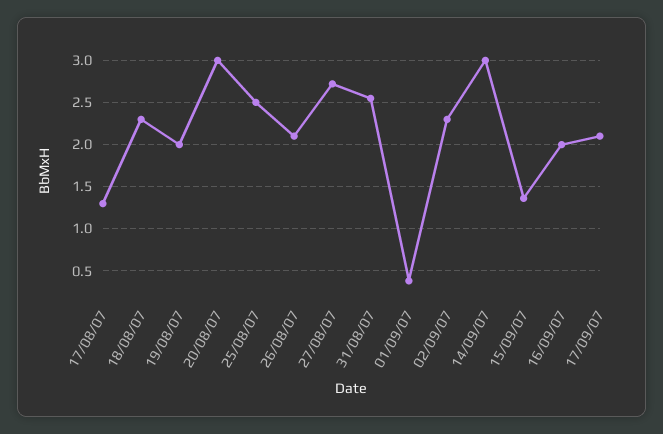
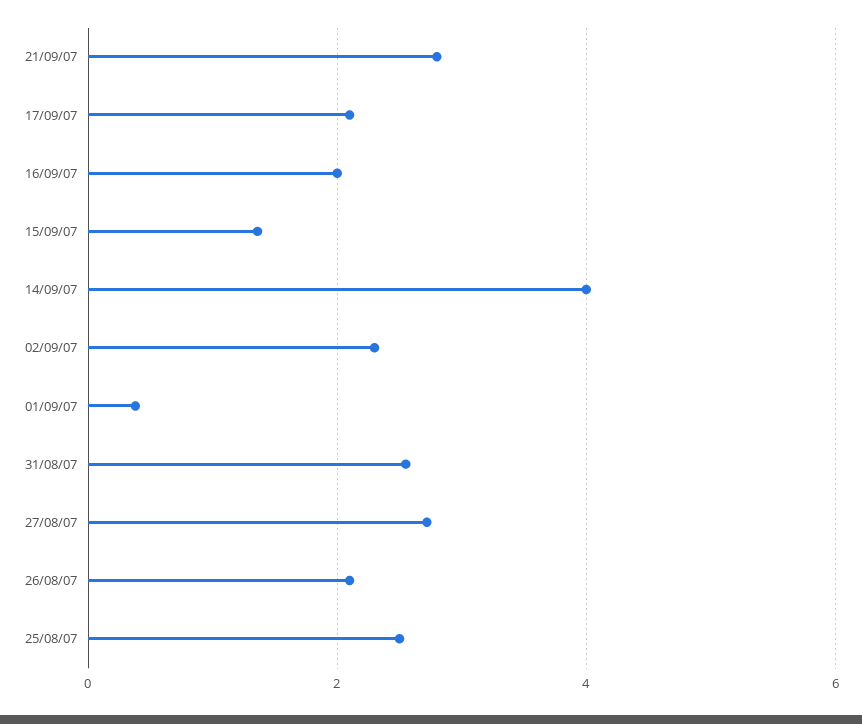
17/08/07: 1.3 -> none
18/08/07: 2.3 -> none
19/08/07: 2 -> none
20/08/07: 3 -> none
14/09/07: 3 -> 4
21/09/07: none -> 2.8

